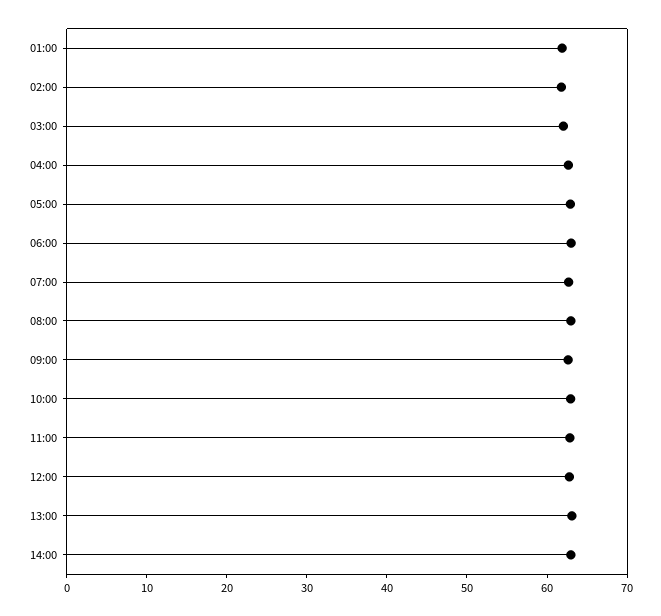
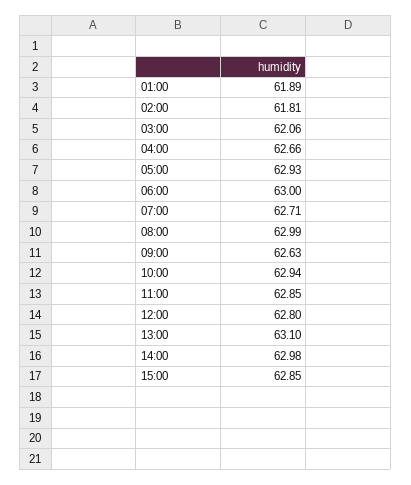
15:00: none -> 62.85

